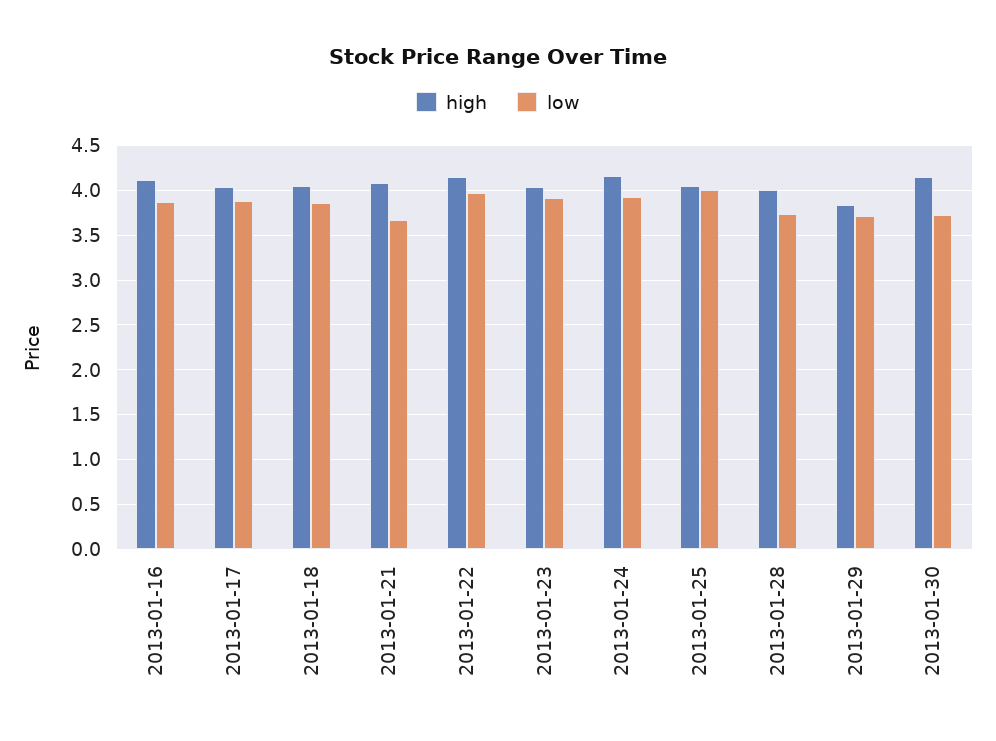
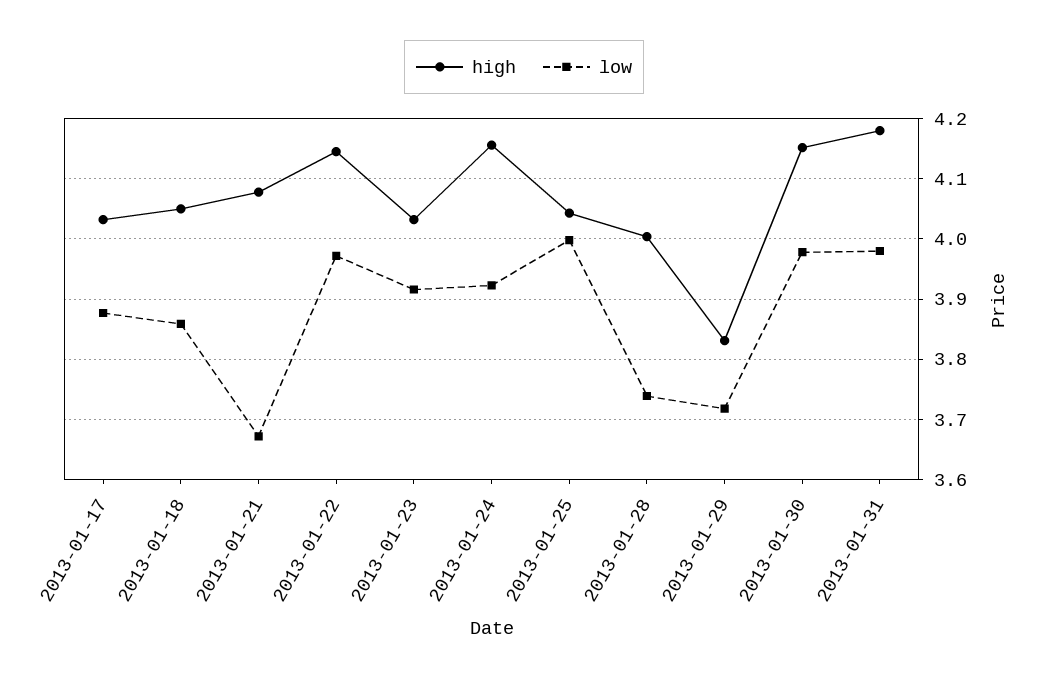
high, 2013-01-16: 4.1 -> none
low, 2013-01-16: 3.9 -> none
low, 2013-01-30: 3.7 -> 3.98
high, 2013-01-31: none -> 4.18
low, 2013-01-31: none -> 3.98

